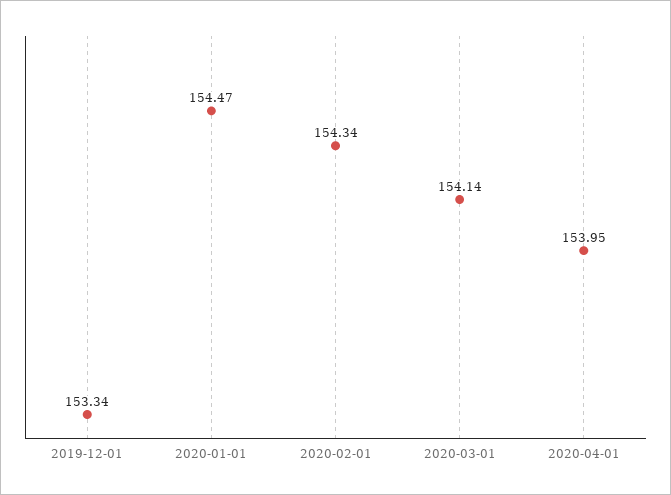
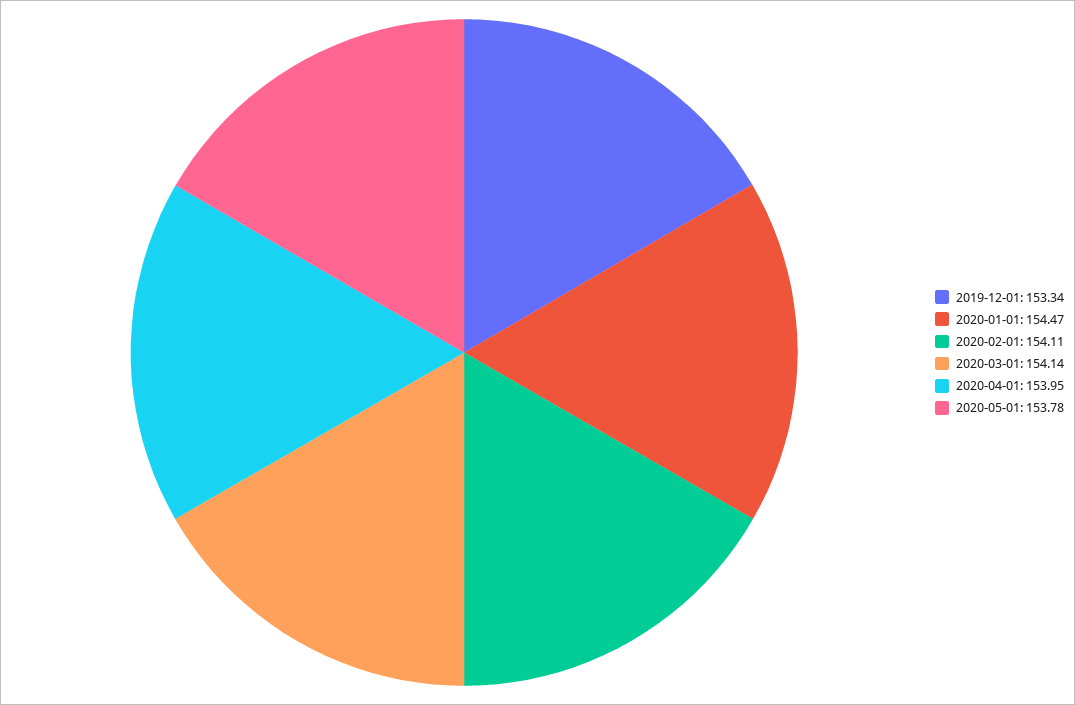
2020-02-01: 154.34 -> 154.11
2020-05-01: none -> 153.78

